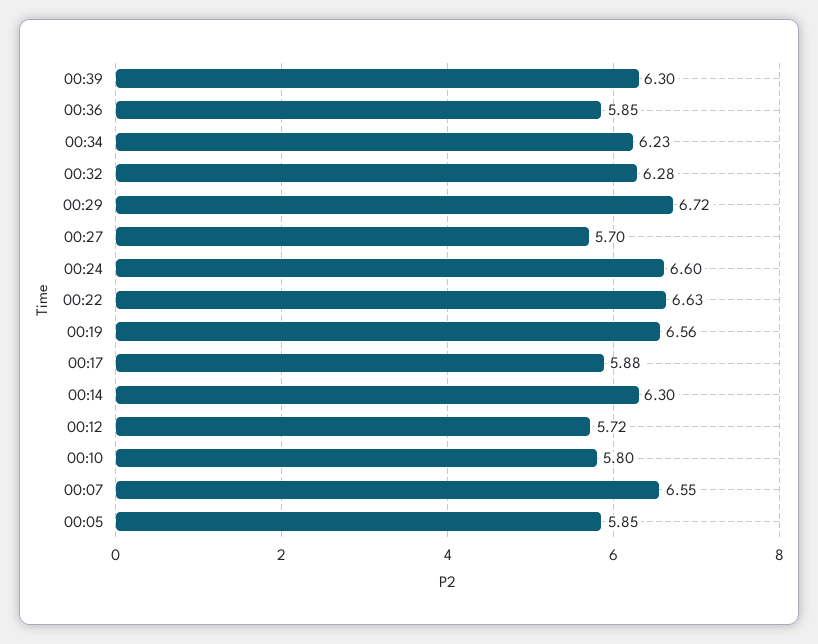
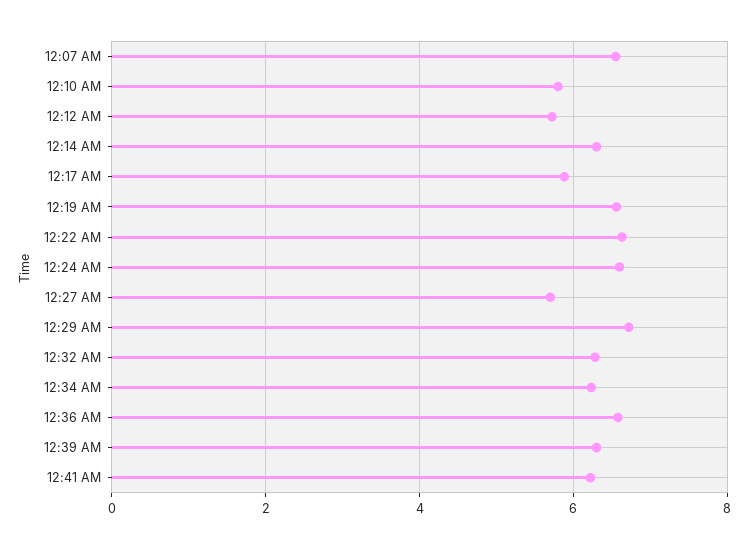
00:36: 5.85 -> 6.6
00:05: 5.85 -> none
12:41 AM: none -> 6.2

